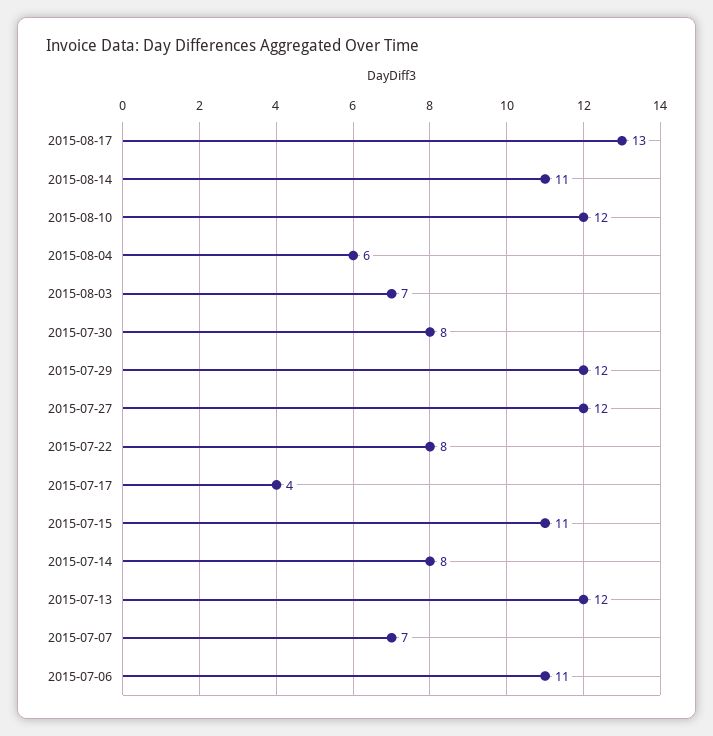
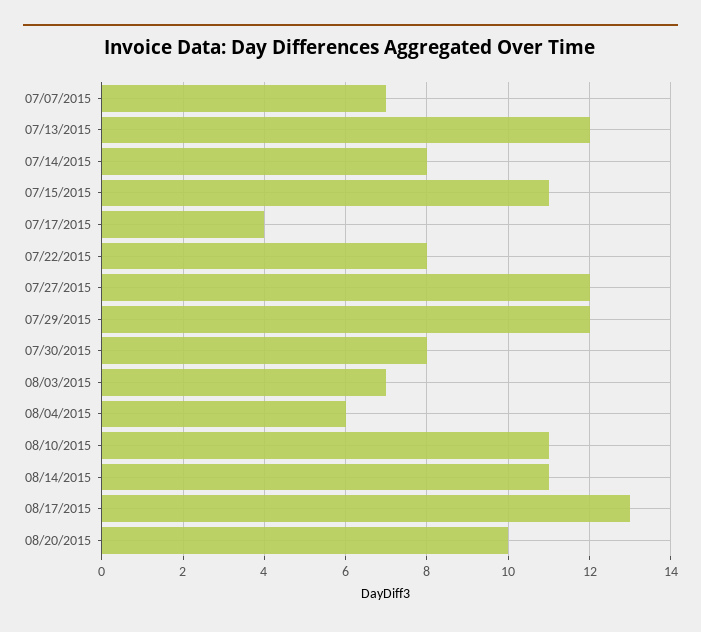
2015-08-10: 12 -> 11
2015-07-06: 11 -> none
08/20/2015: none -> 10

